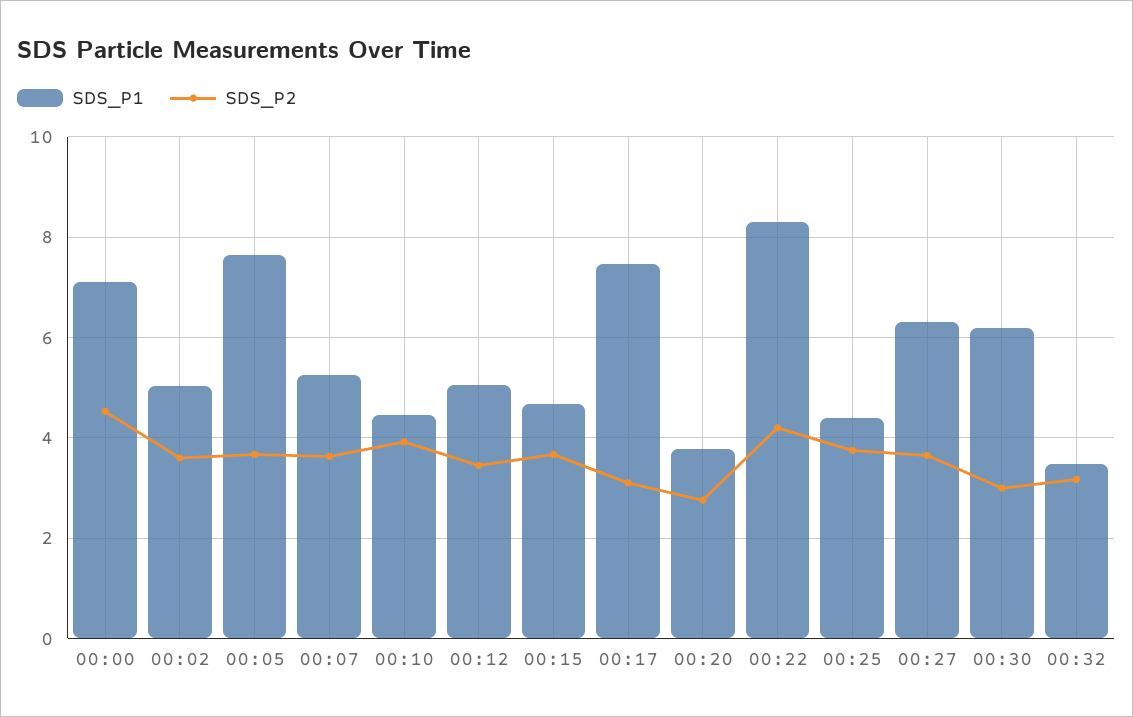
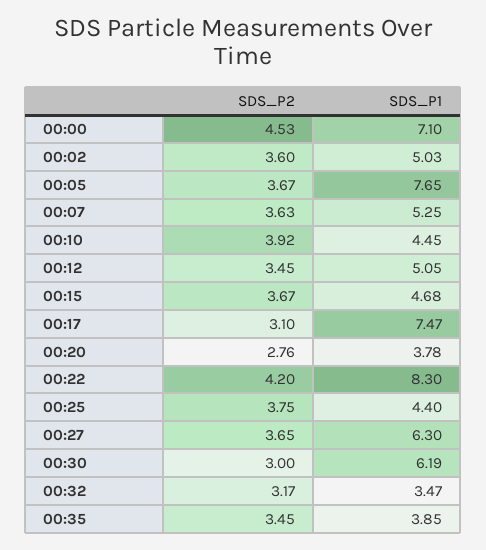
SDS_P2, 00:35: none -> 3.45
SDS_P1, 00:35: none -> 3.85

